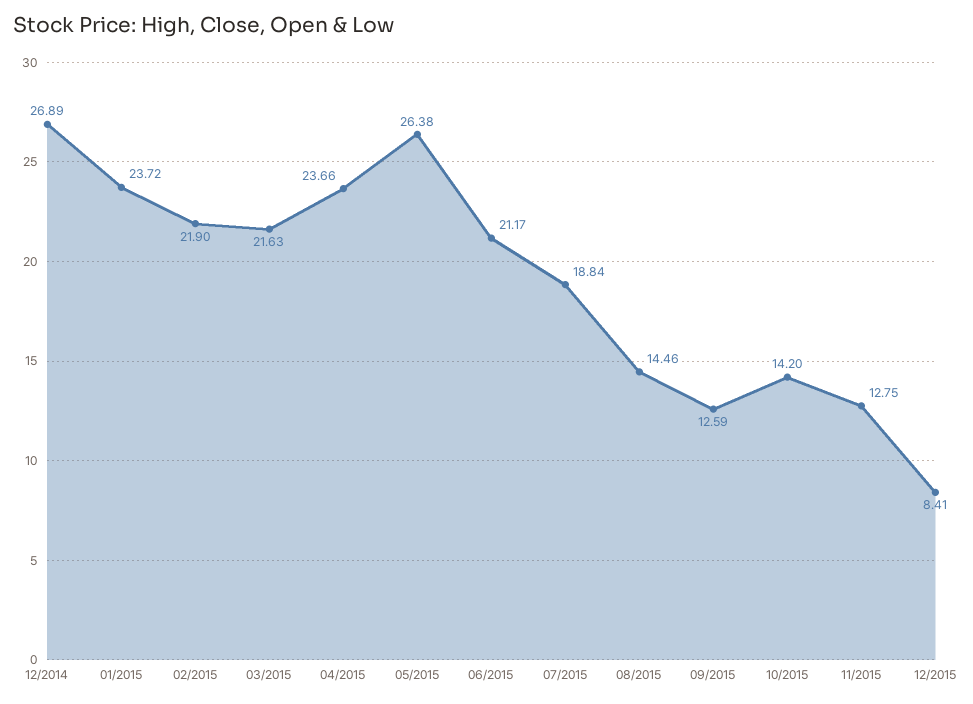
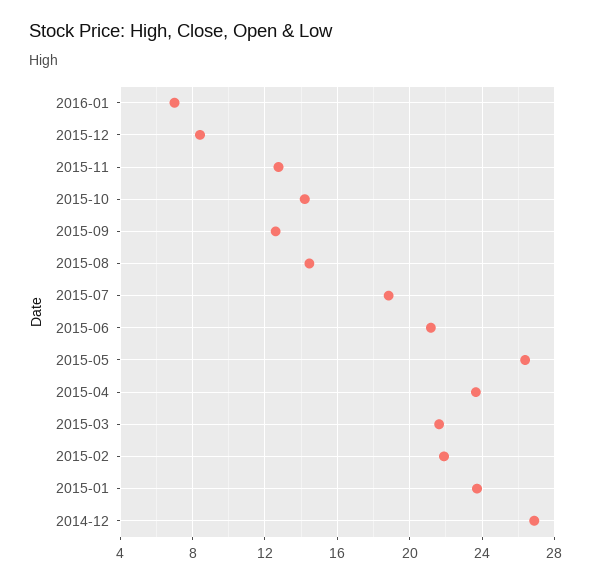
2016-01: none -> 7

